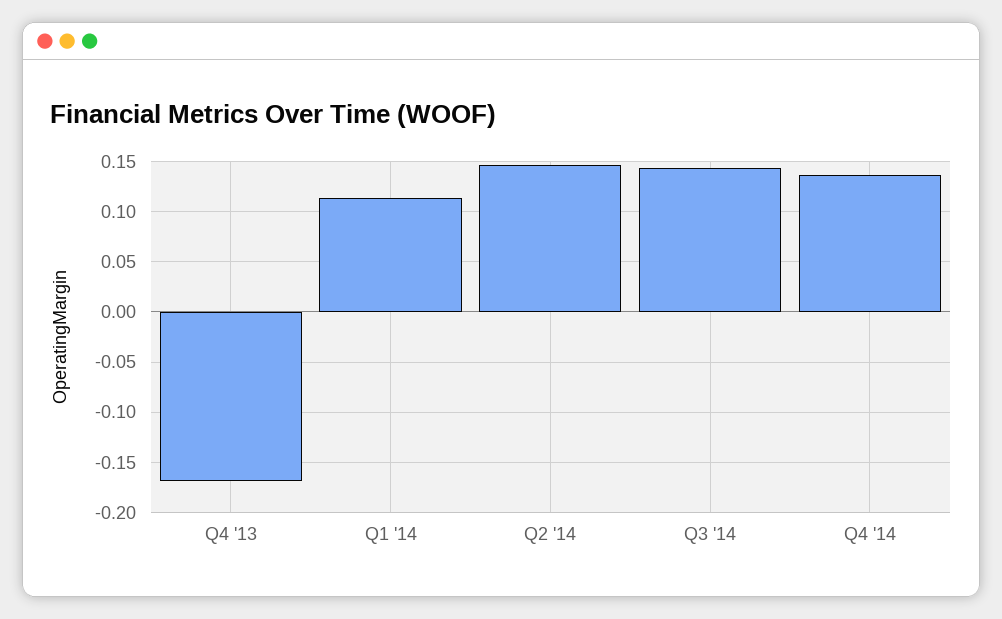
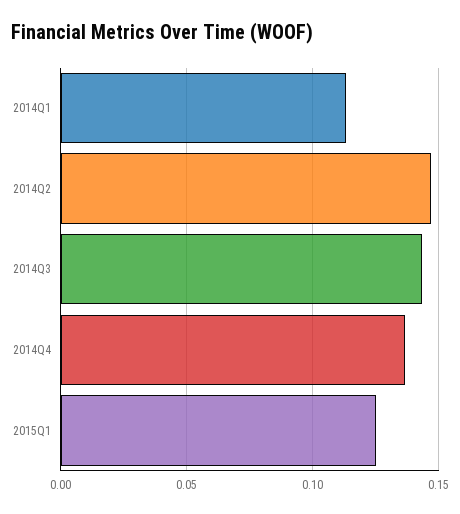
Q4 '13: -0.17 -> none
2015Q1: none -> 0.125

